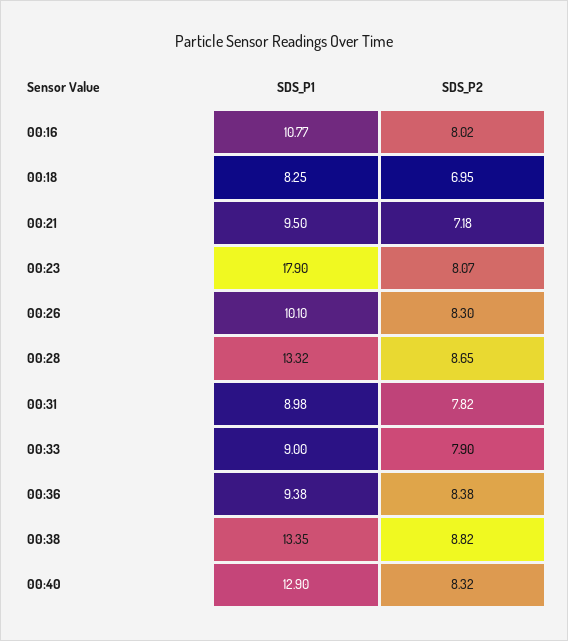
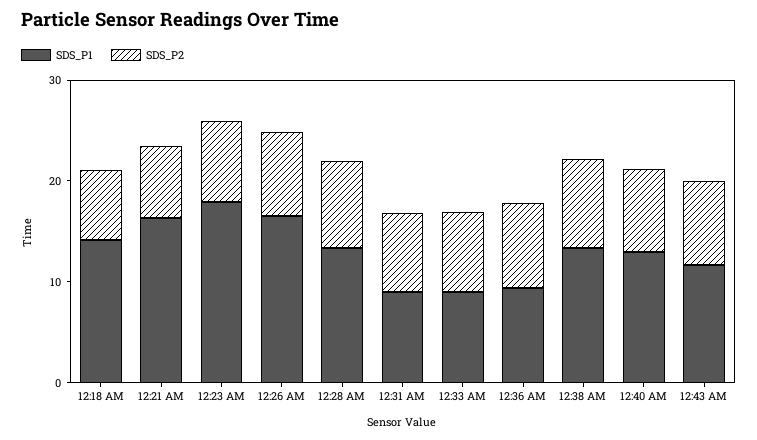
SDS_P1, 00:16: 10.77 -> none
SDS_P2, 00:16: 8.02 -> none
SDS_P1, 00:18: 8.25 -> 14
SDS_P1, 00:21: 9.5 -> 16
SDS_P1, 00:26: 10.1 -> 16
SDS_P1, 12:43 AM: none -> 12
SDS_P2, 12:43 AM: none -> 8

